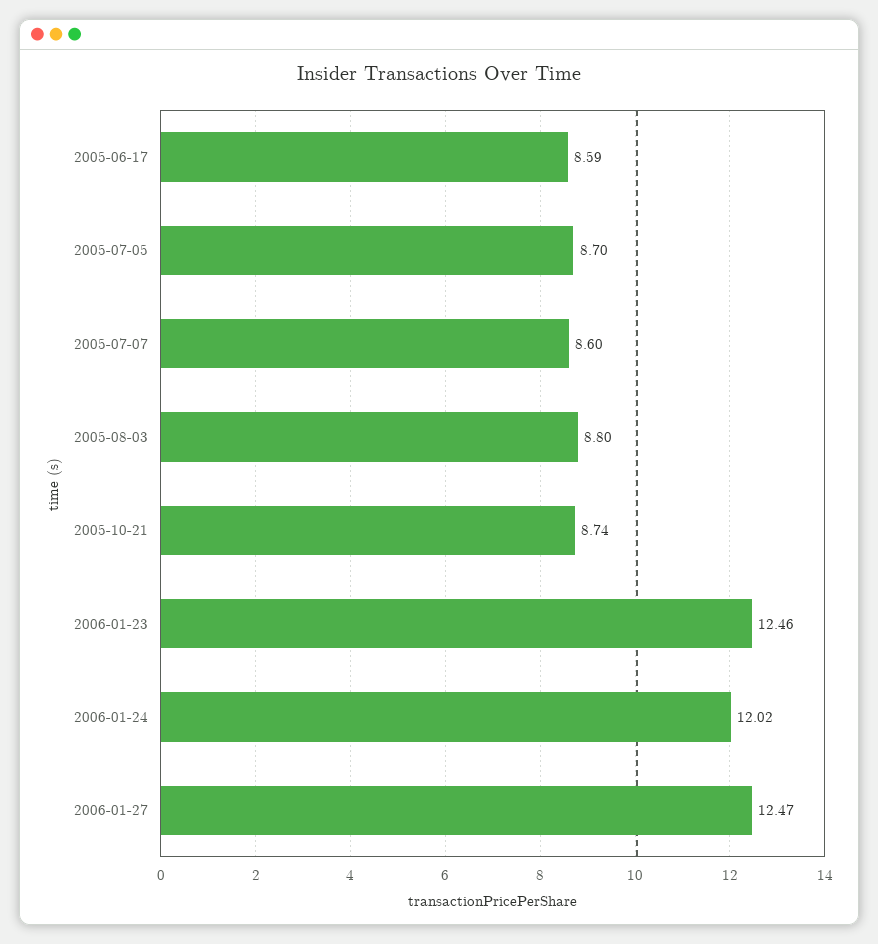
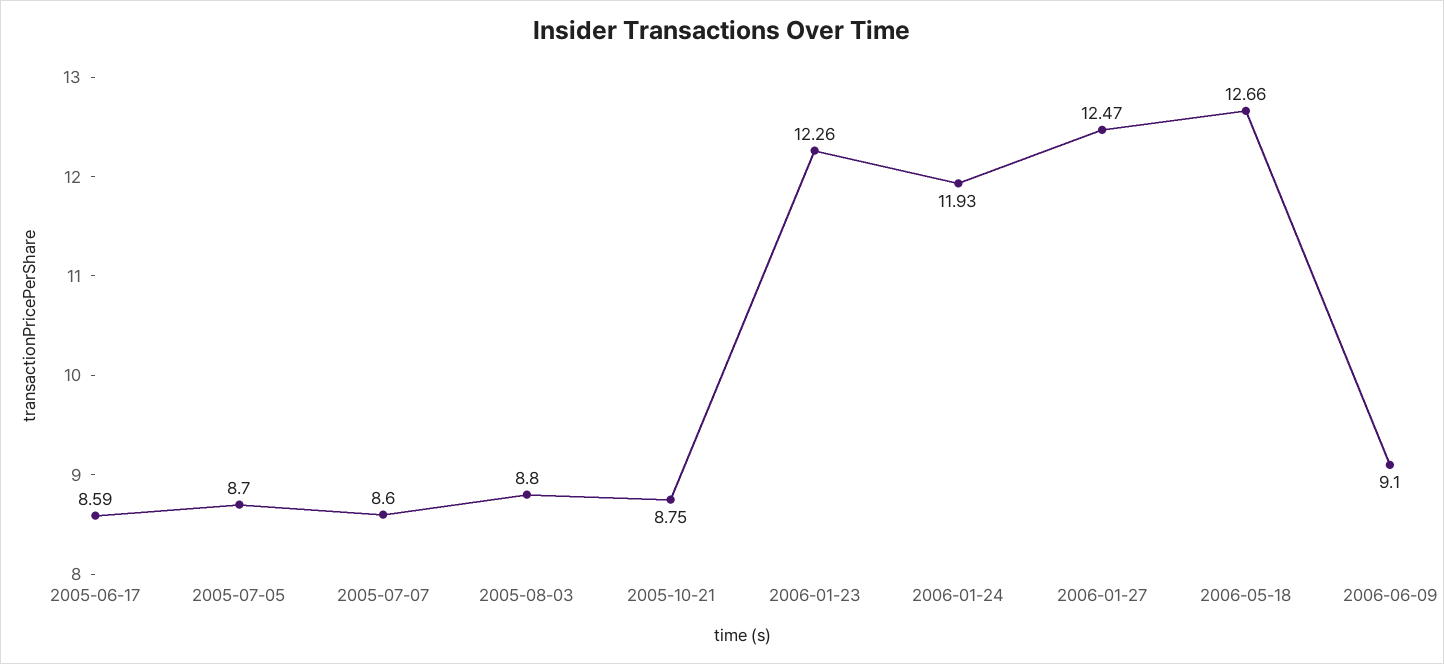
2005-10-21: 8.74 -> 8.75
2006-01-23: 12.46 -> 12.26
2006-01-24: 12.02 -> 11.93
2006-05-18: none -> 12.66
2006-06-09: none -> 9.1

